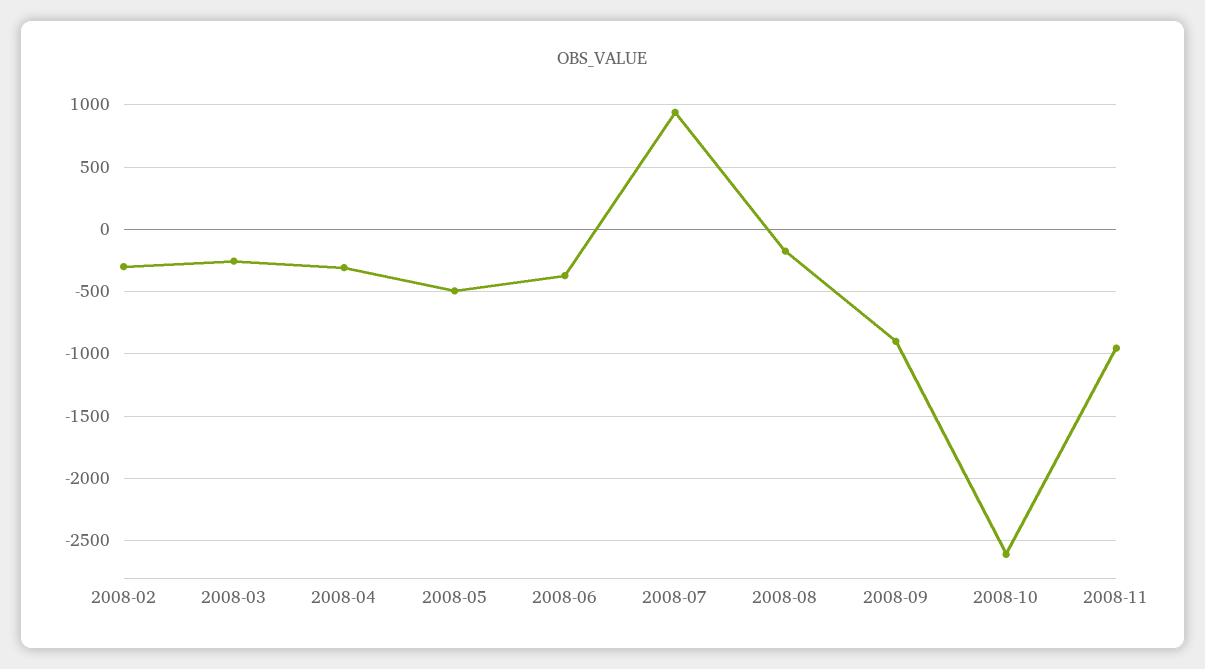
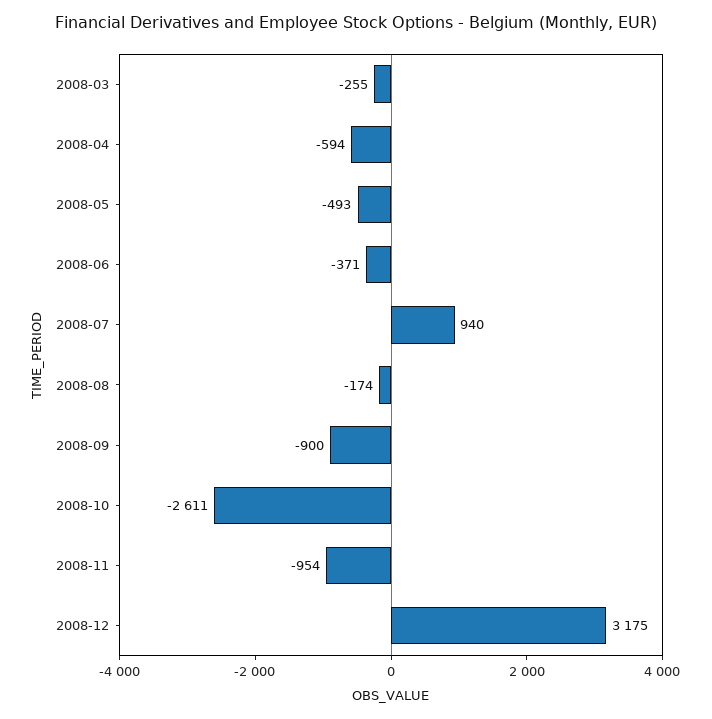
2008-02: -300 -> none
2008-04: -300 -> -594
2008-12: none -> 3175

